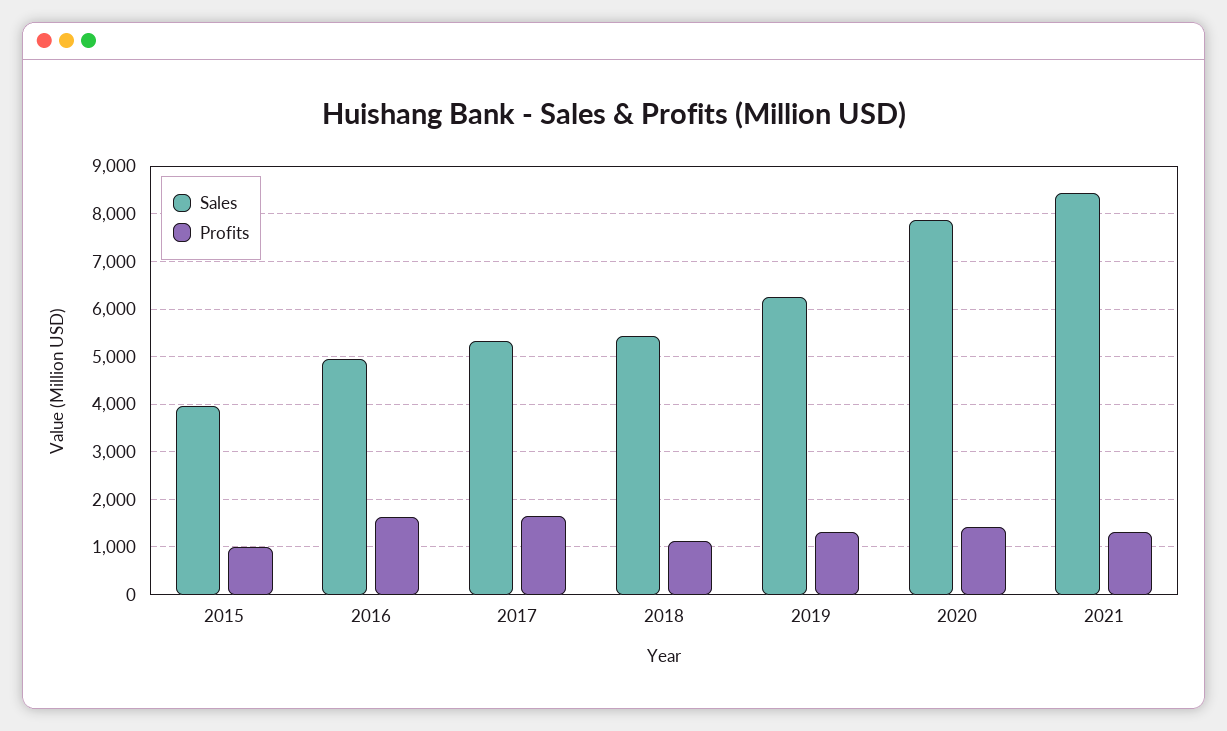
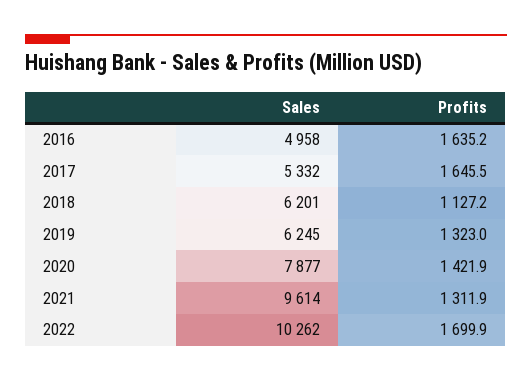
Sales, 2015: 4000 -> none
Profits, 2015: 1000 -> none
Sales, 2018: 5400 -> 6201
Sales, 2021: 8400 -> 9614
Sales, 2022: none -> 10262
Profits, 2022: none -> 1699.9

